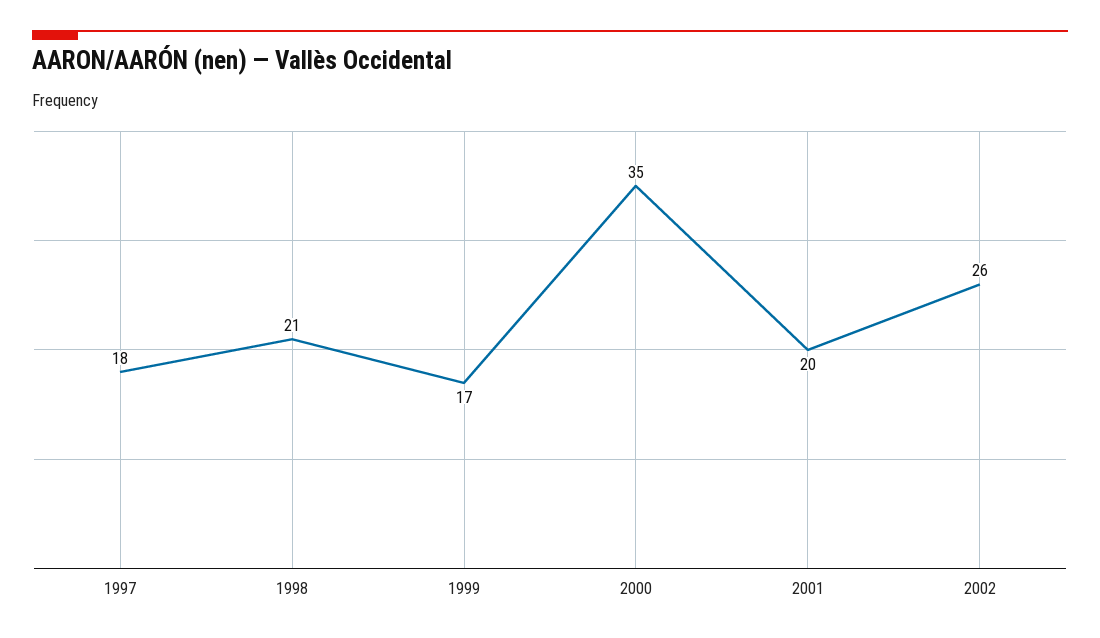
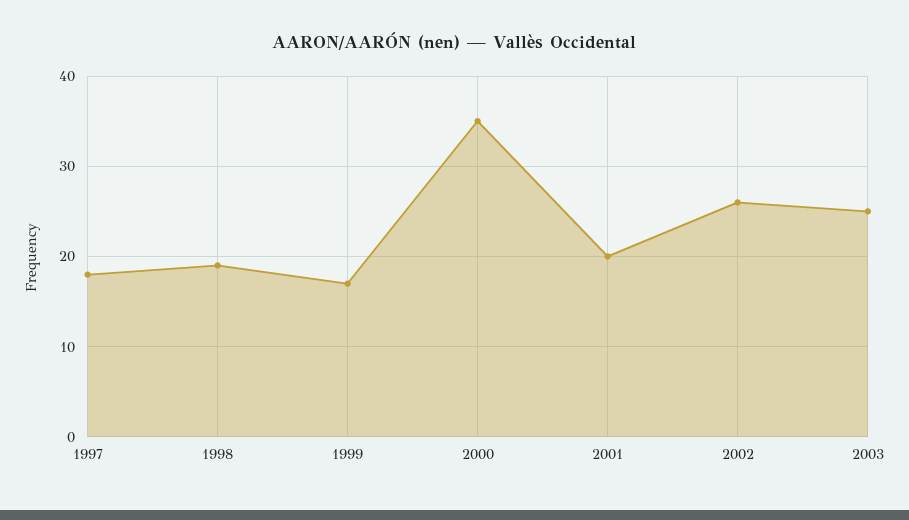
1998: 21 -> 19
2003: none -> 25

